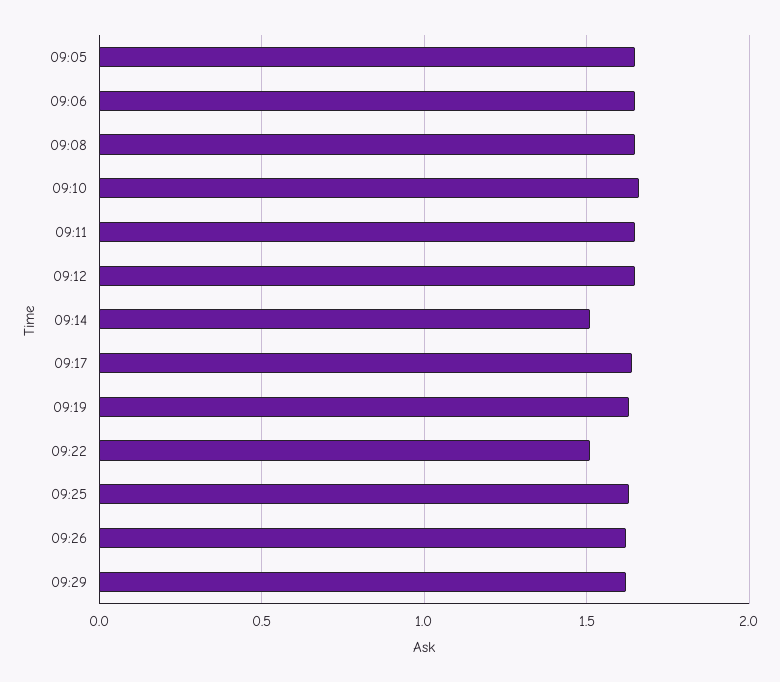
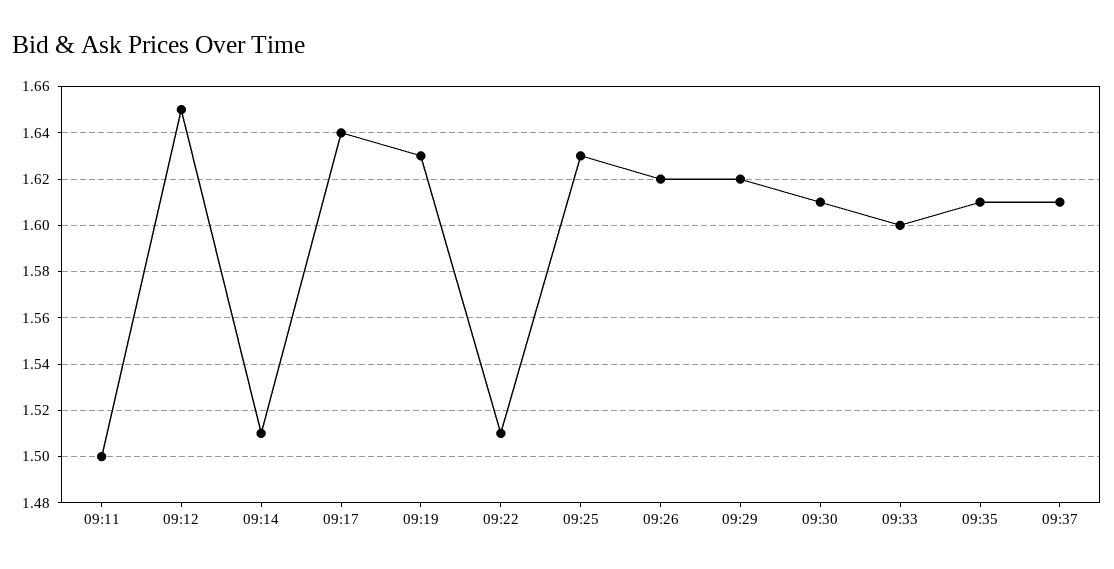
09:05: 1.65 -> none
09:06: 1.65 -> none
09:08: 1.65 -> none
09:10: 1.65 -> none
09:11: 1.65 -> 1.5
09:30: none -> 1.61
09:33: none -> 1.6
09:35: none -> 1.61
09:37: none -> 1.61

